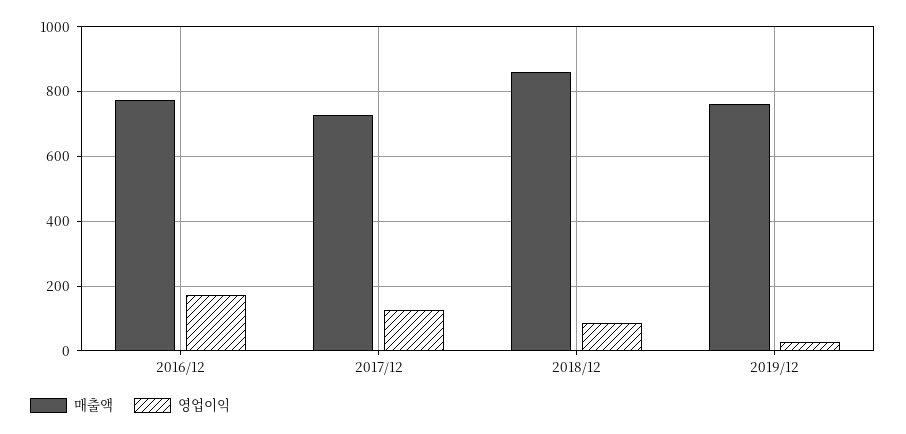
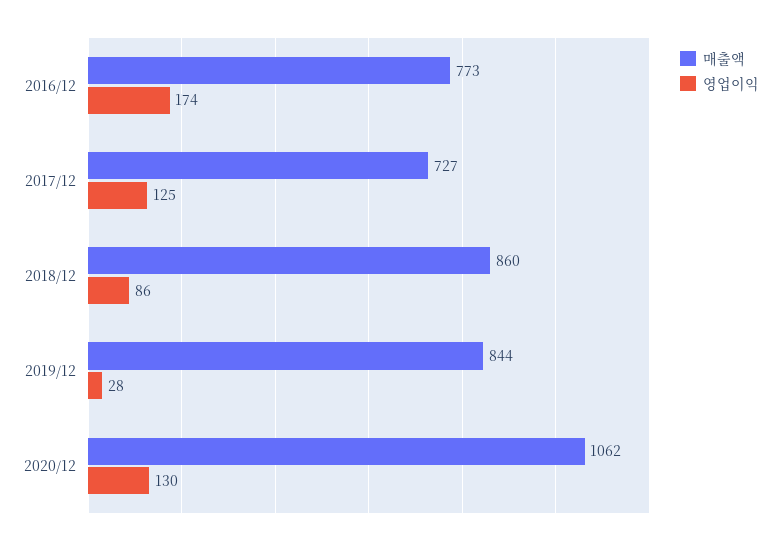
매출액, 2019/12: 760 -> 844
매출액, 2020/12: none -> 1062
영업이익, 2020/12: none -> 130

